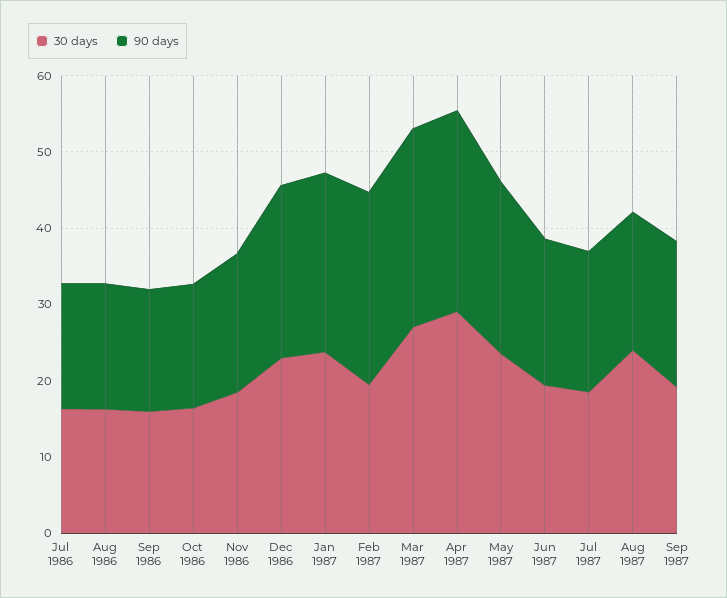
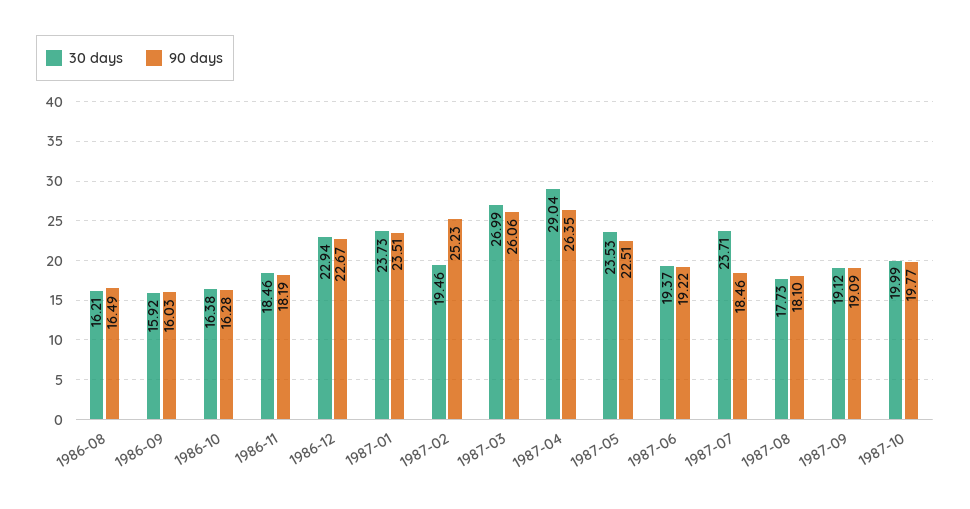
30 days, Jul 1986: 16 -> none
90 days, Jul 1986: 16 -> none
30 days, Jul 1987: 18 -> 23.71
30 days, Aug 1987: 24 -> 17.73
30 days, 1987-10: none -> 19.99
90 days, 1987-10: none -> 19.77

